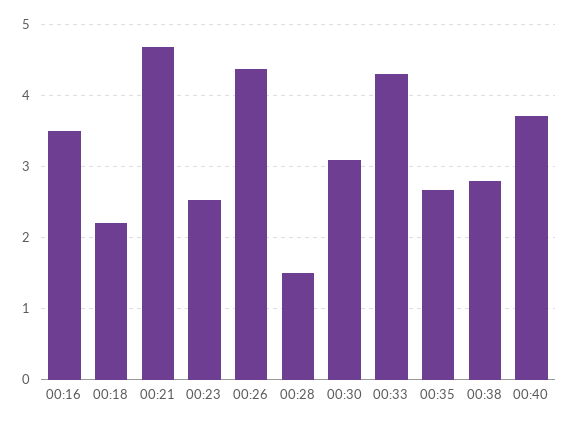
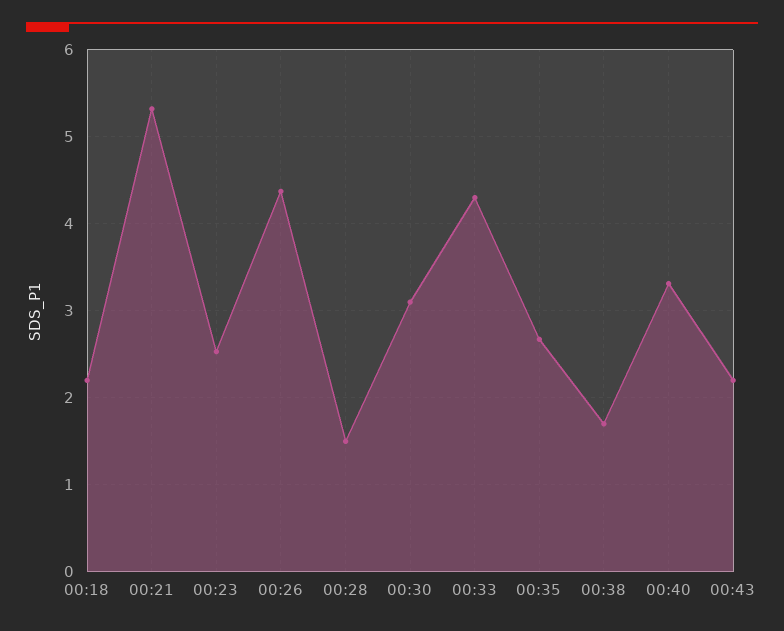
00:16: 3.5 -> none
00:21: 4.7 -> 5.3
00:38: 2.8 -> 1.7
00:40: 3.7 -> 3.3
00:43: none -> 2.2

